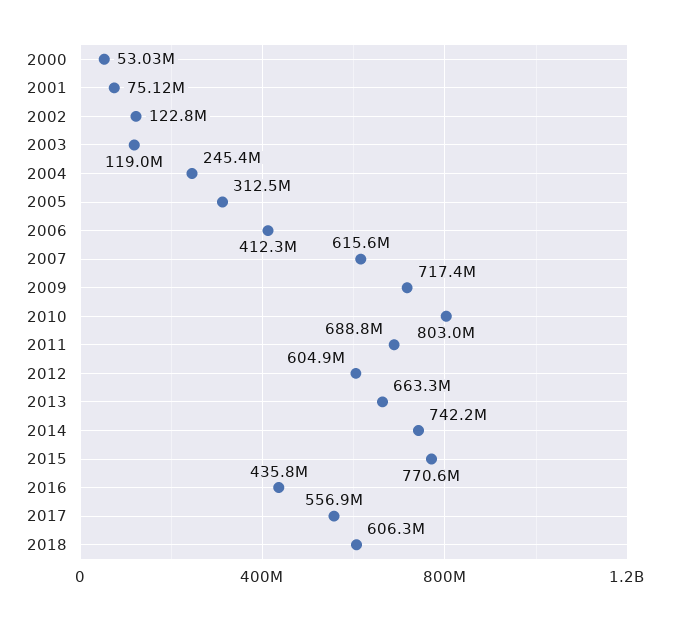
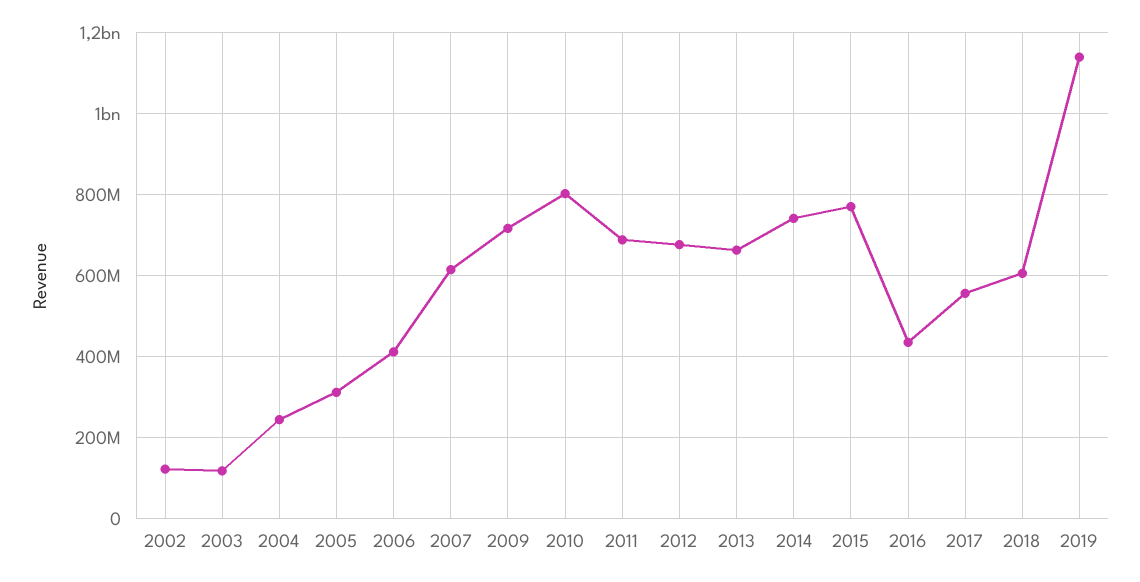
2000: 53030000 -> none
2001: 75120000 -> none
2012: 604900000 -> 680000000
2019: none -> 1140000000

